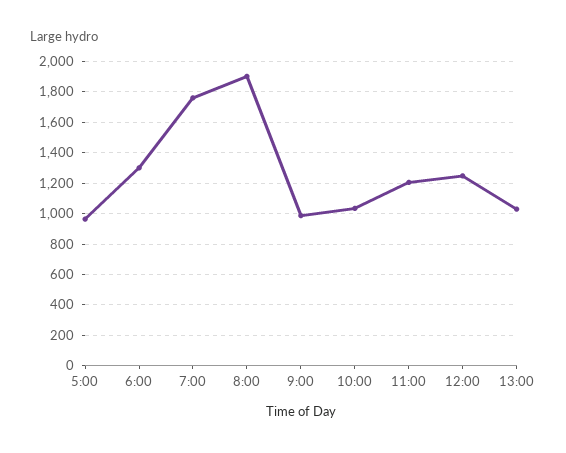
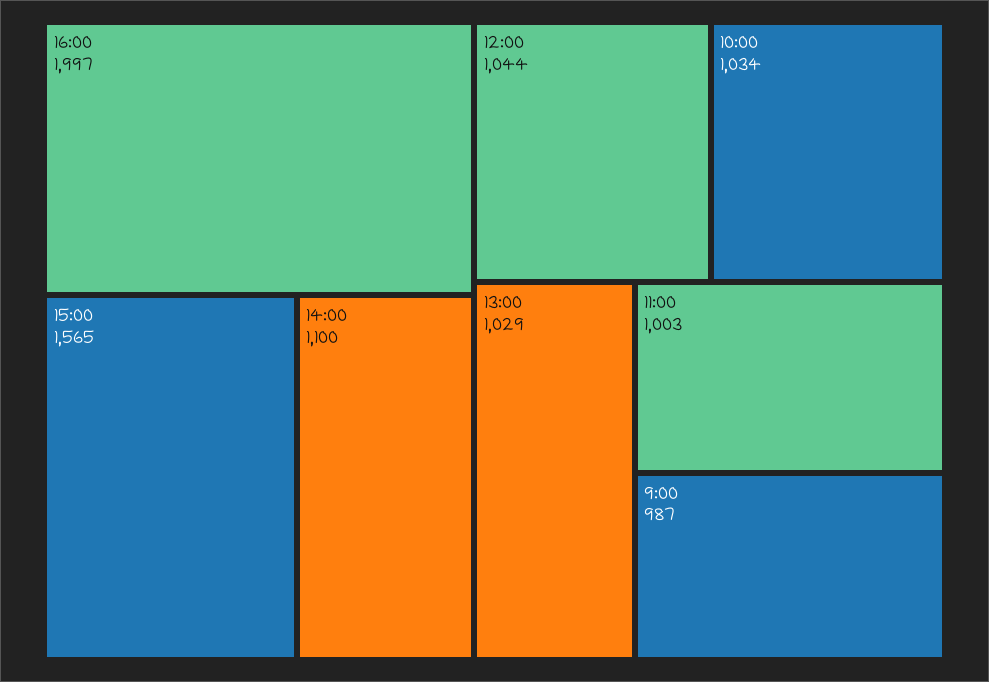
5:00: 950 -> none
6:00: 1300 -> none
7:00: 1750 -> none
8:00: 1900 -> none
11:00: 1200 -> 1003
12:00: 1250 -> 1044
16:00: none -> 1997
15:00: none -> 1565
14:00: none -> 1100

